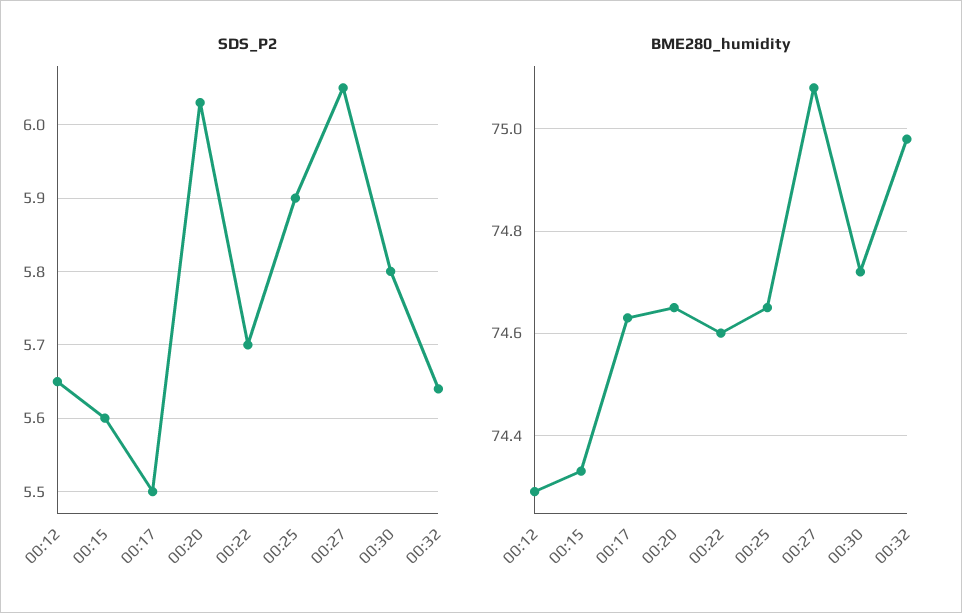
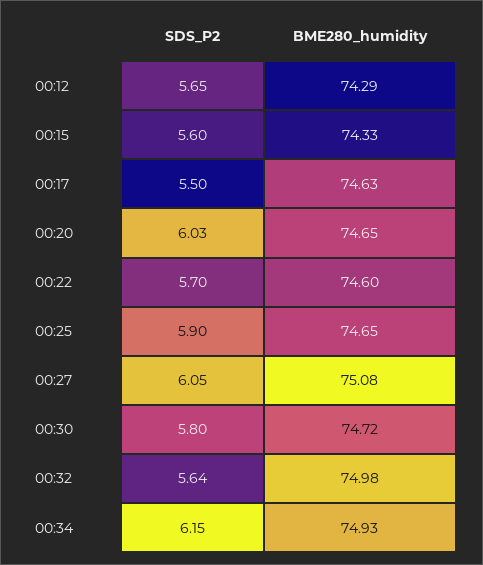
SDS_P2, 00:34: none -> 6.15
BME280_humidity, 00:34: none -> 74.93

